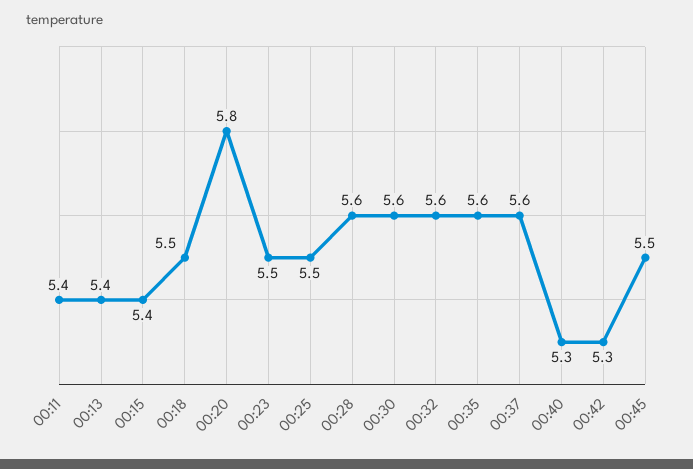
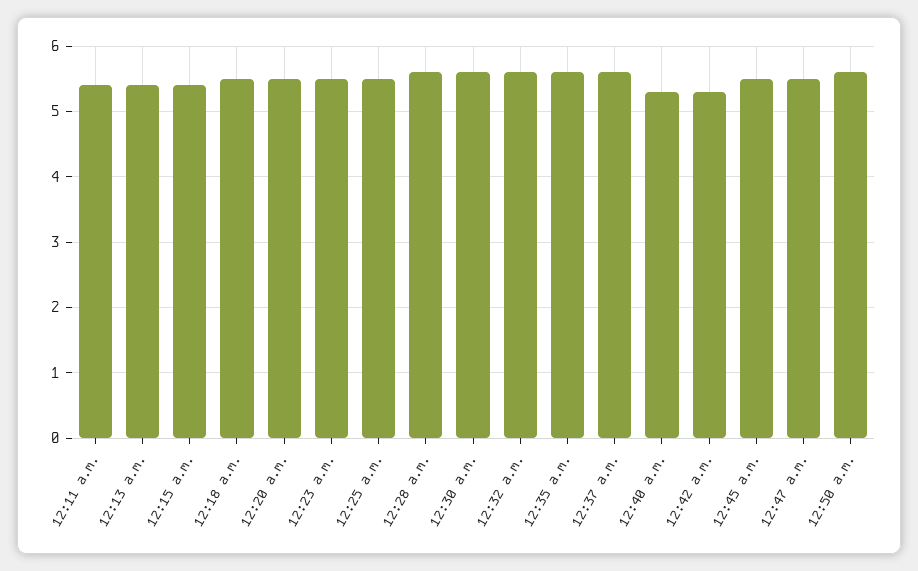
00:20: 5.8 -> 5.5
12:47 a.m.: none -> 5.5
12:50 a.m.: none -> 5.6

